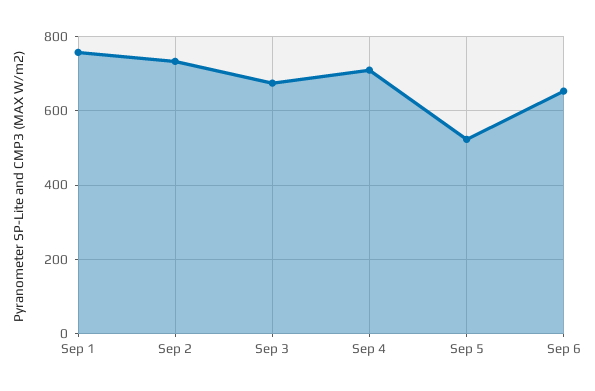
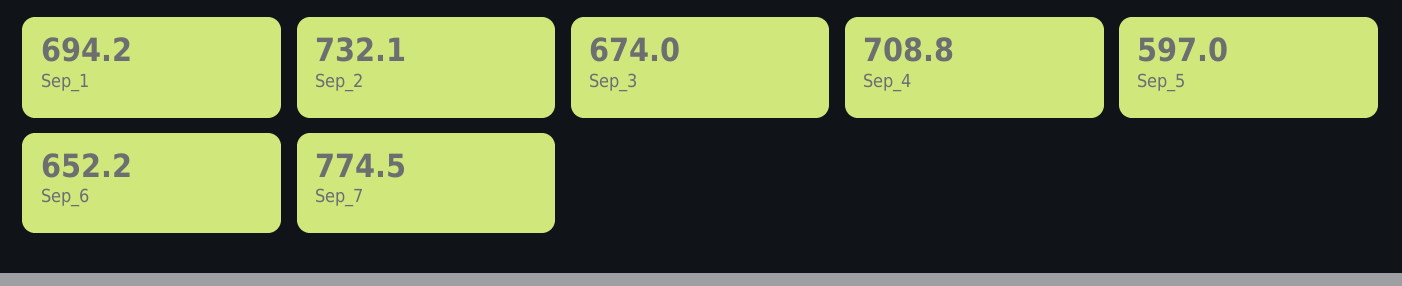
Sep 1: 760 -> 694.2
Sep 5: 520 -> 597
Sep_7: none -> 774.5

